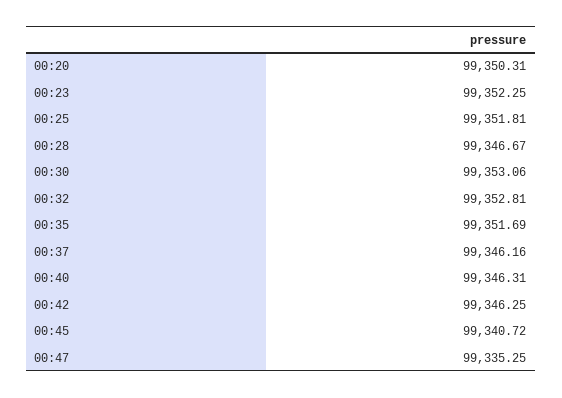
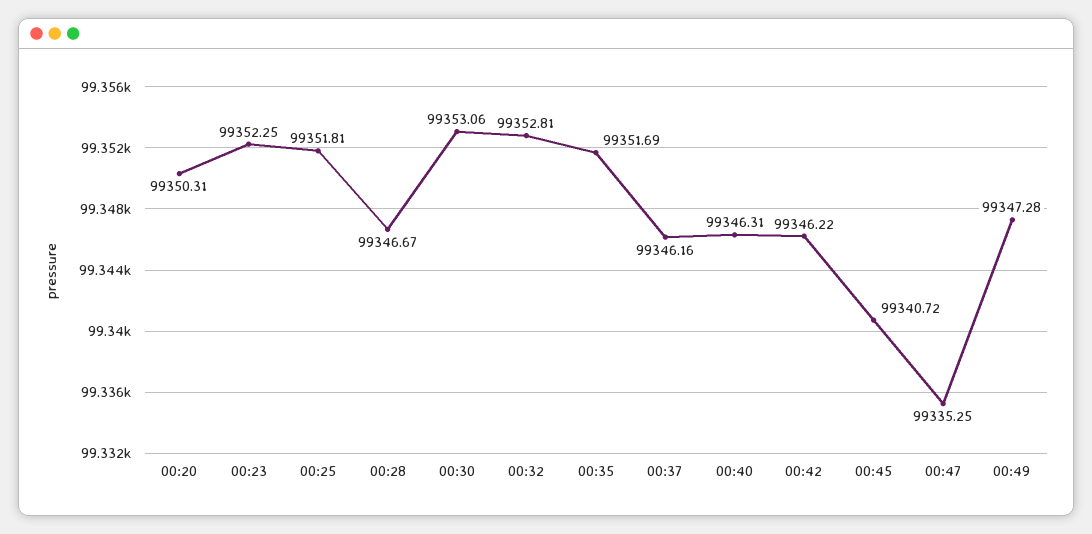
00:42: 99346.25 -> 99346.22
00:49: none -> 99347.28

